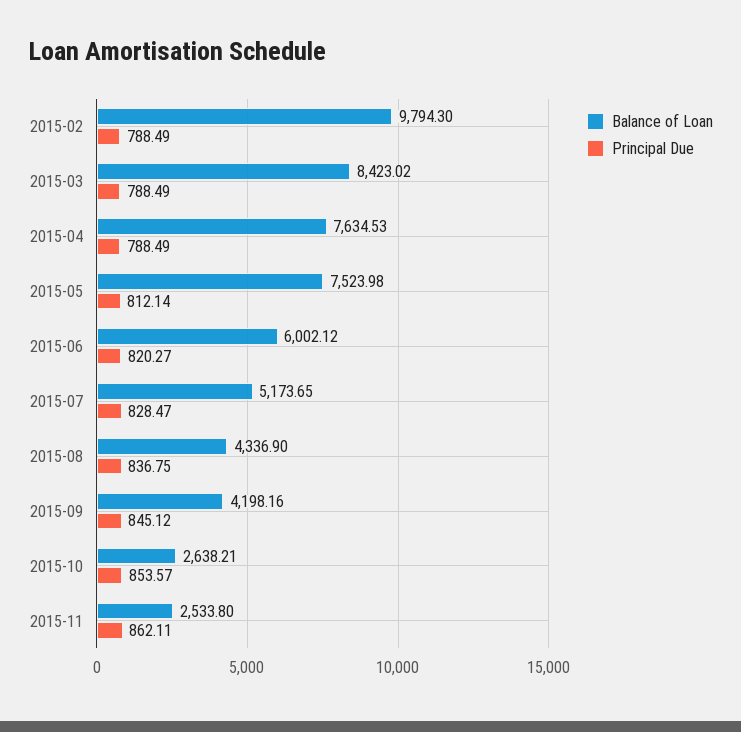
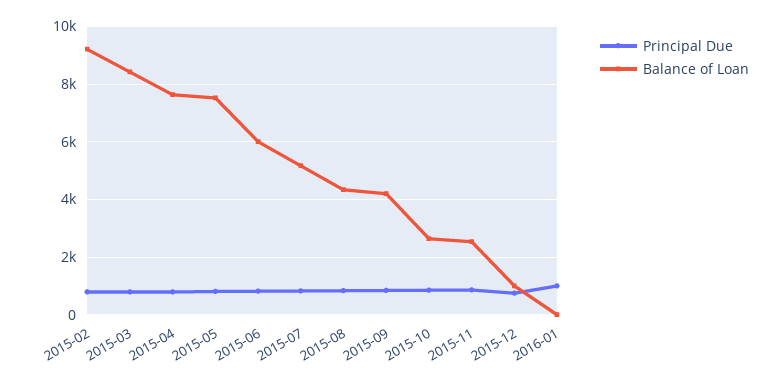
Balance of Loan, 2015-02: 9794.3 -> 9250
Principal Due, 2015-12: none -> 750
Balance of Loan, 2015-12: none -> 1000
Principal Due, 2016-01: none -> 1000
Balance of Loan, 2016-01: none -> 0

